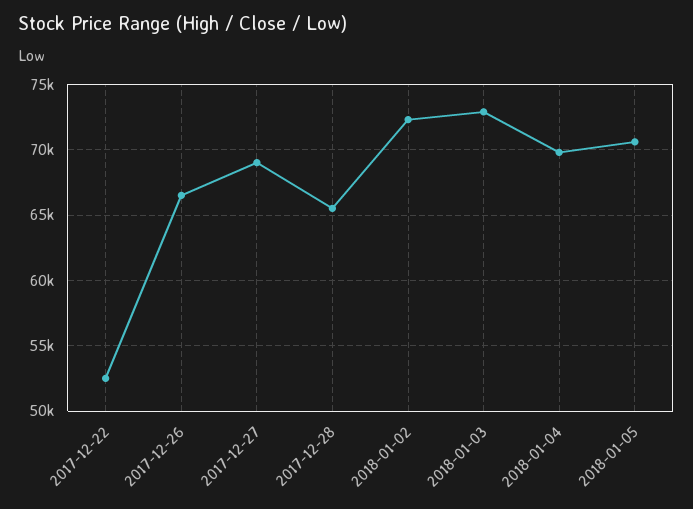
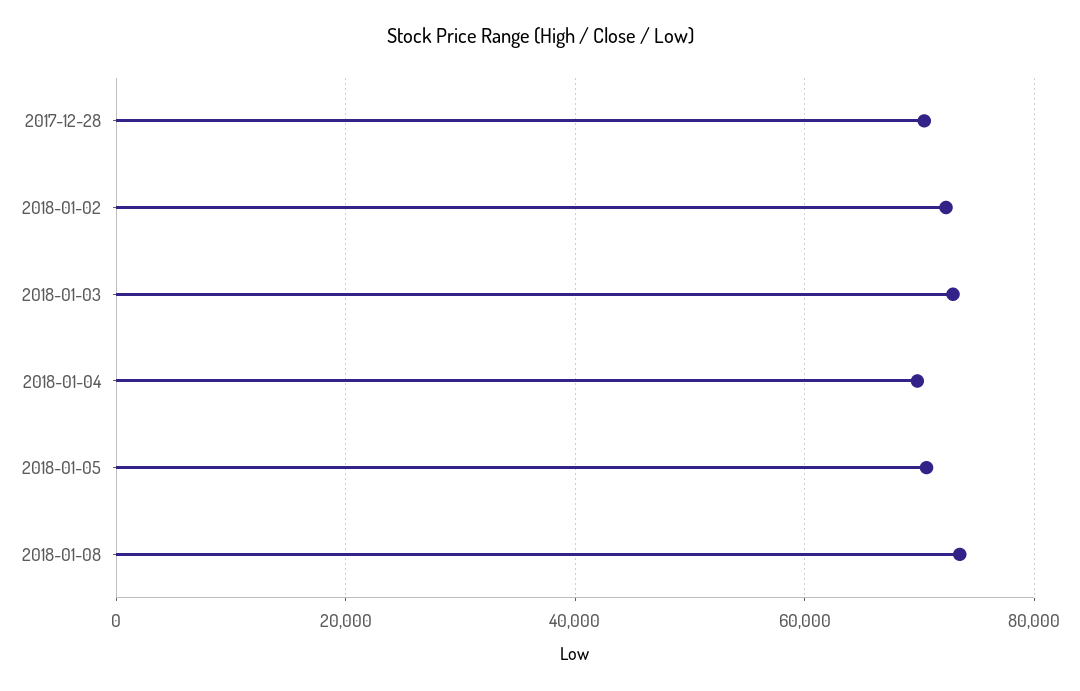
2017-12-22: 52500 -> none
2017-12-26: 66500 -> none
2017-12-27: 69000 -> none
2017-12-28: 65500 -> 70000
2018-01-08: none -> 74000

